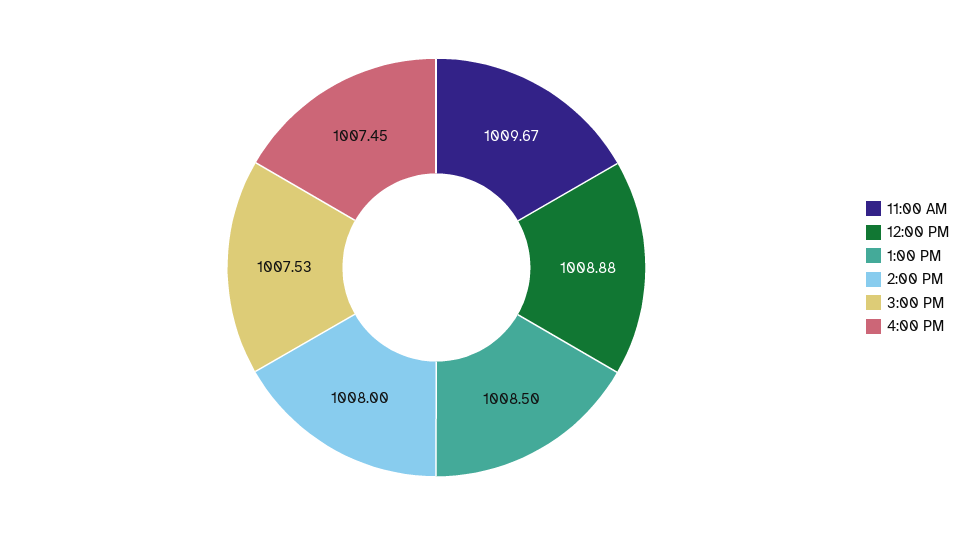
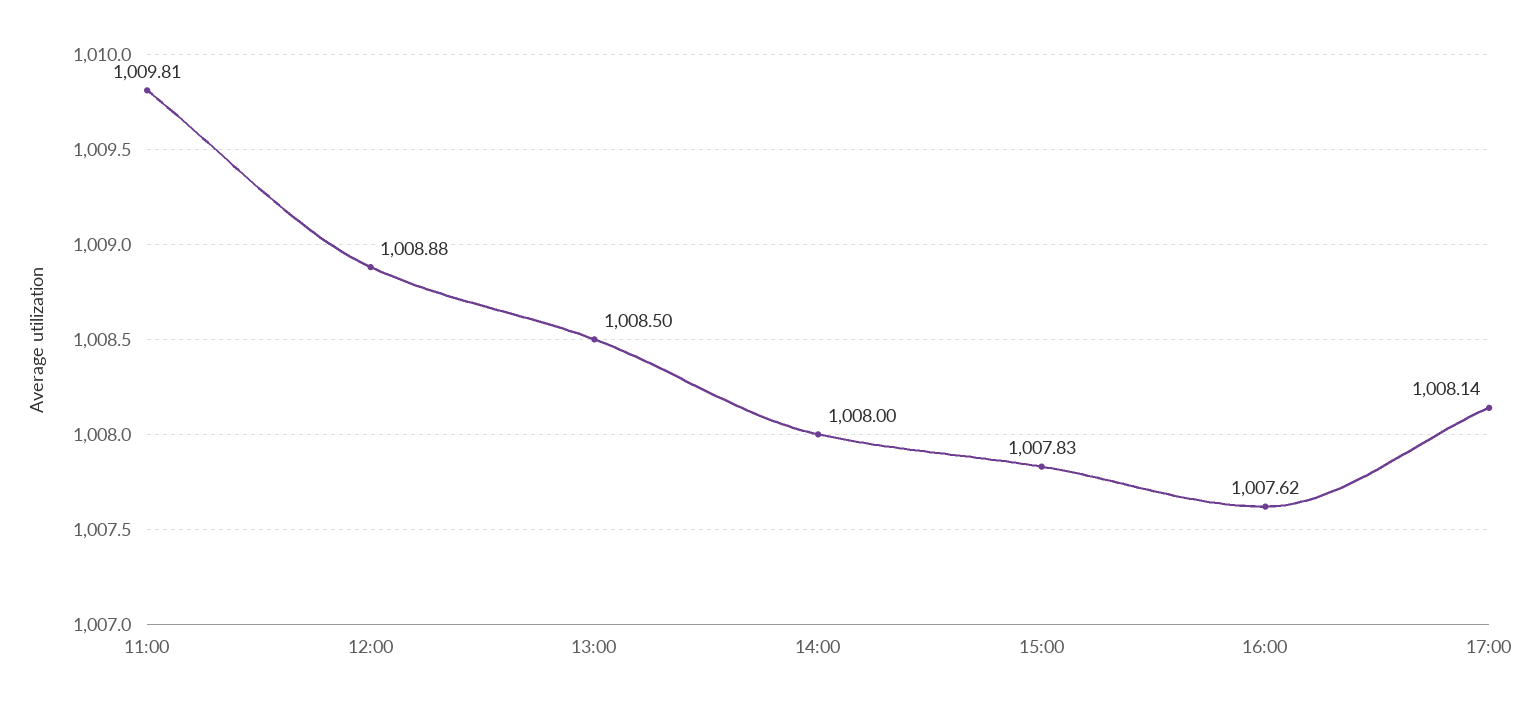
11:00 AM: 1009.67 -> 1009.81
3:00 PM: 1007.53 -> 1007.83
4:00 PM: 1007.45 -> 1007.62
17:00: none -> 1008.14

